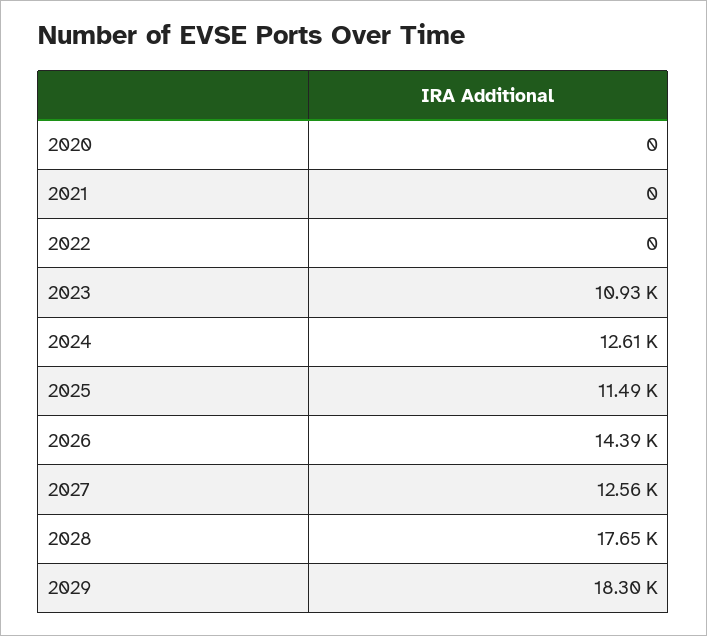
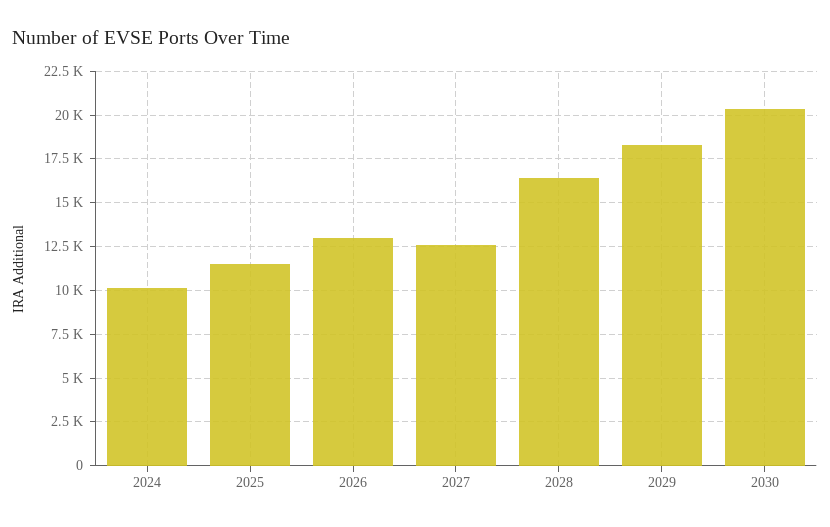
2020: 0 -> none
2021: 0 -> none
2022: 0 -> none
2023: 10930 -> none
2024: 12610 -> 10000
2026: 14390 -> 13000
2028: 17650 -> 16500
2030: none -> 20500

